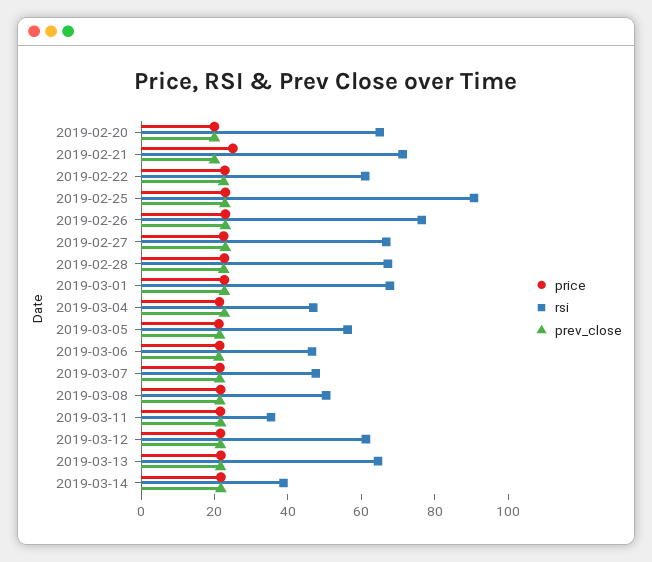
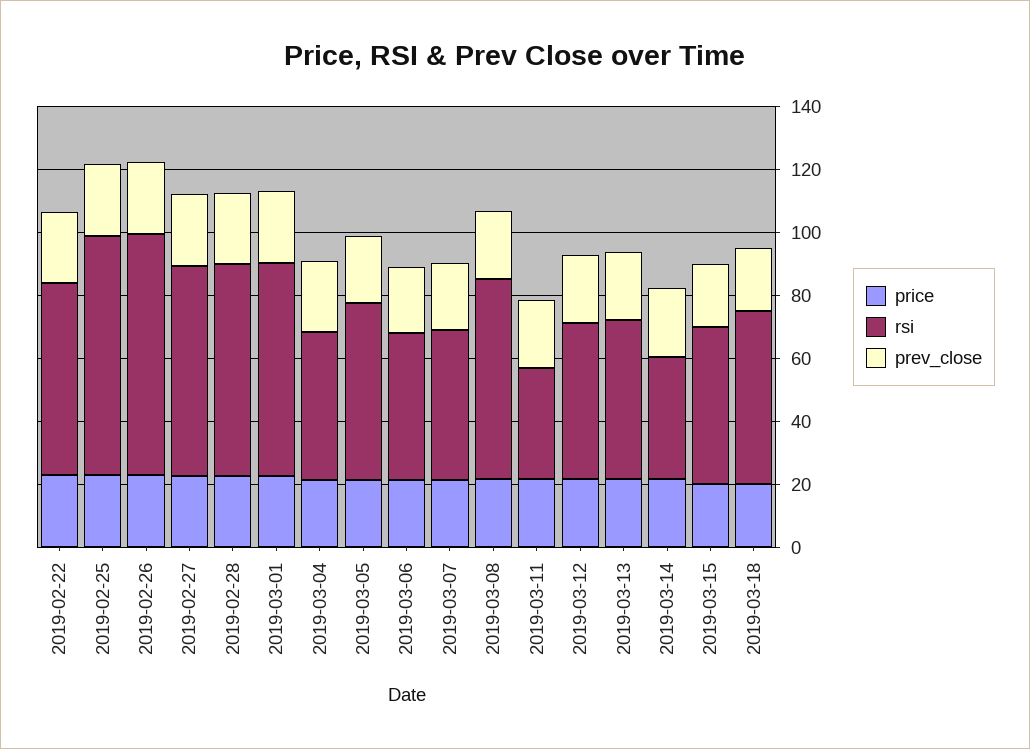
price, 2019-02-20: 20 -> none
rsi, 2019-02-20: 65 -> none
prev_close, 2019-02-20: 20 -> none
price, 2019-02-21: 25 -> none
rsi, 2019-02-21: 70 -> none
prev_close, 2019-02-21: 20 -> none
rsi, 2019-02-25: 90 -> 75
rsi, 2019-03-08: 50 -> 65
rsi, 2019-03-12: 60 -> 50
rsi, 2019-03-13: 65 -> 50
price, 2019-03-15: none -> 20
rsi, 2019-03-15: none -> 50
prev_close, 2019-03-15: none -> 20
price, 2019-03-18: none -> 20
rsi, 2019-03-18: none -> 55
prev_close, 2019-03-18: none -> 20

